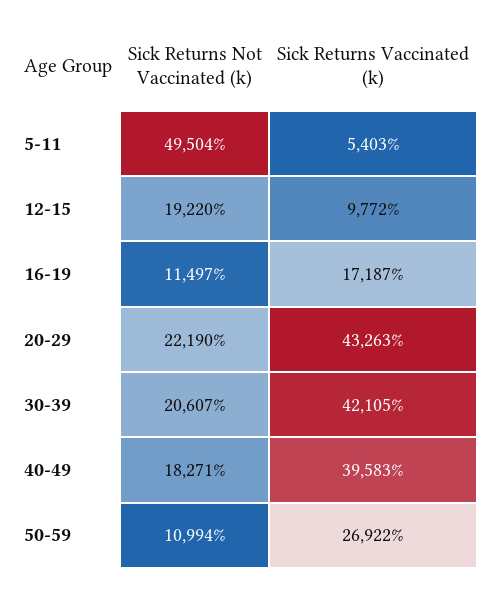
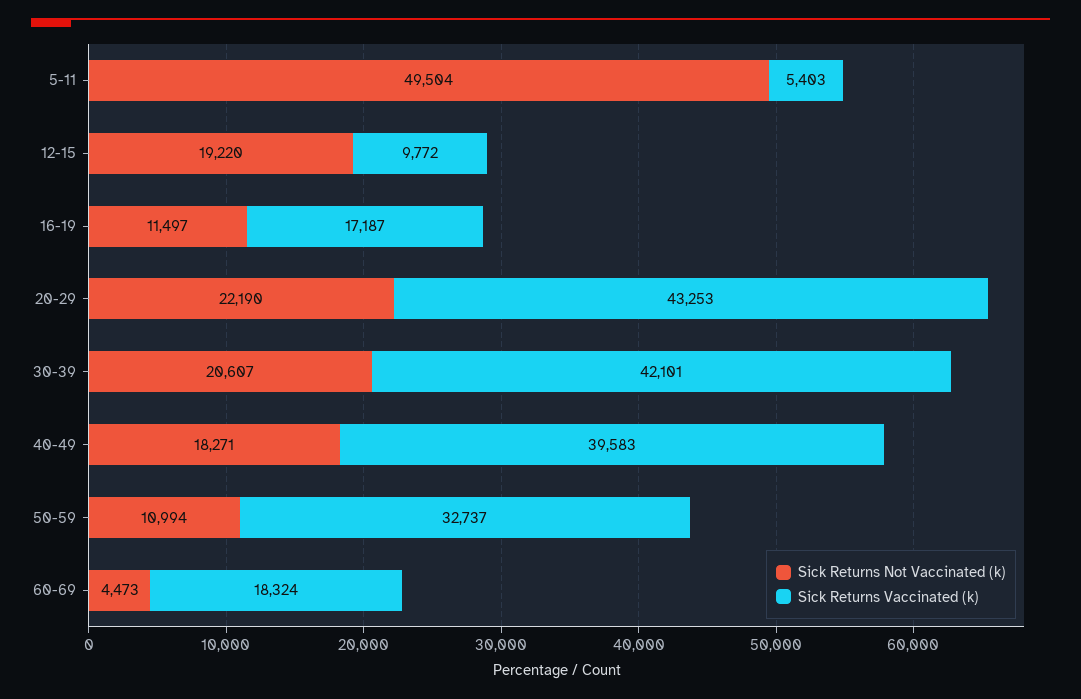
Sick Returns Vaccinated (k), 20-29: 43263 -> 43253
Sick Returns Vaccinated (k), 30-39: 42105 -> 42101
Sick Returns Vaccinated (k), 50-59: 26922 -> 32737
Sick Returns Not Vaccinated (k), 60-69: none -> 4473
Sick Returns Vaccinated (k), 60-69: none -> 18324

